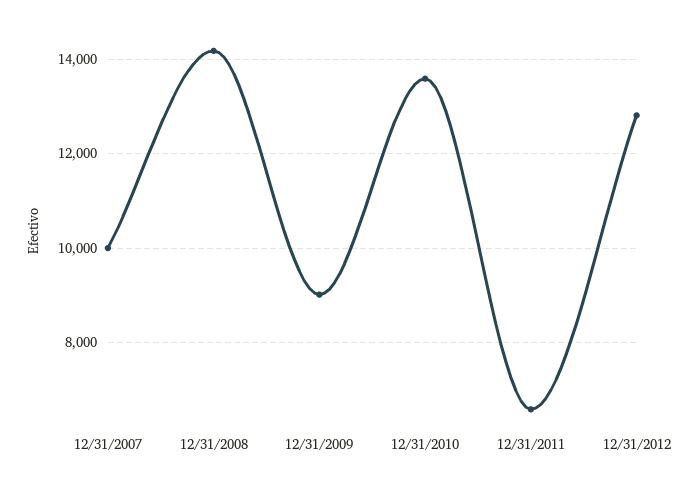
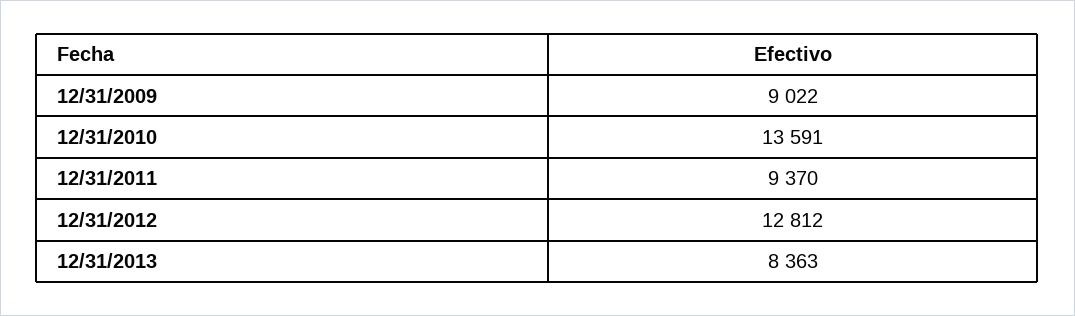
12/31/2007: 10000 -> none
12/31/2008: 14200 -> none
12/31/2011: 6600 -> 9370
12/31/2013: none -> 8363

